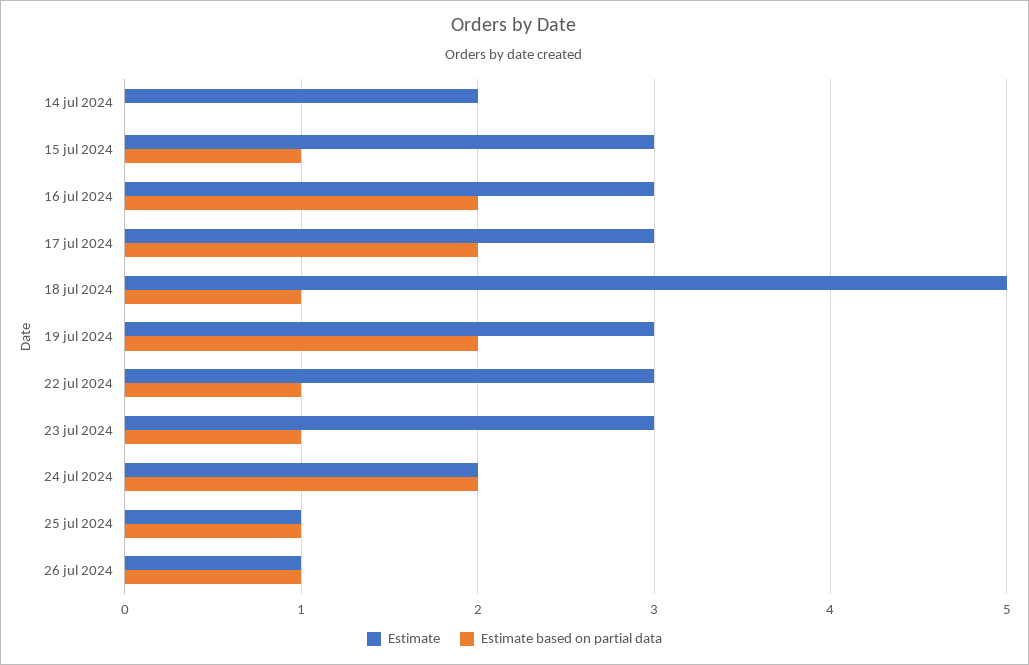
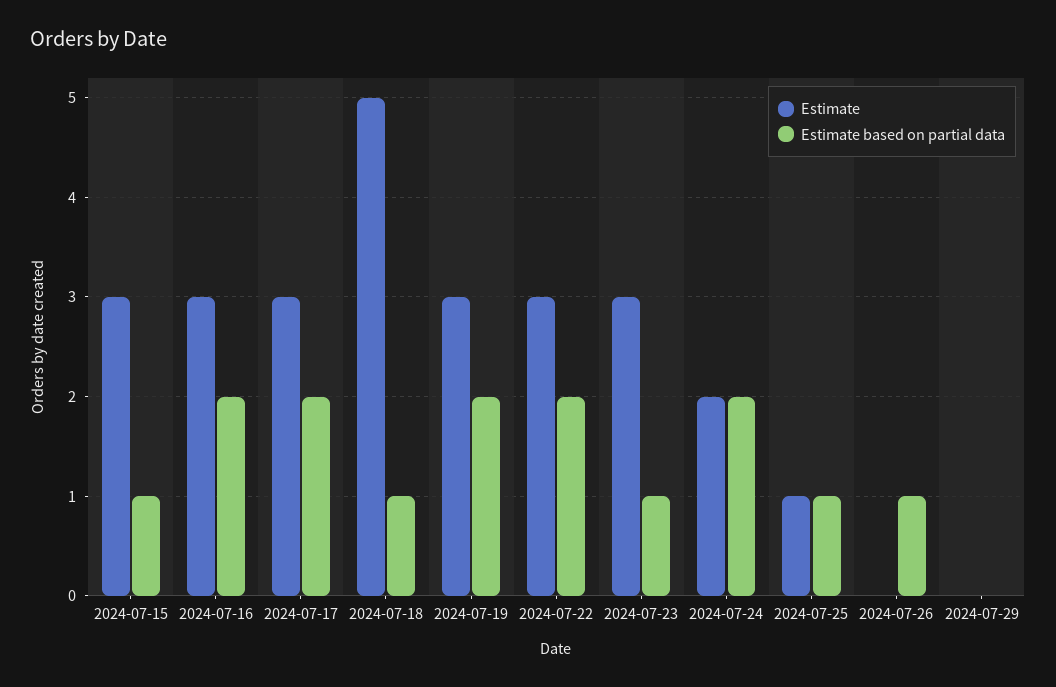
Estimate, 14 jul 2024: 2 -> none
Estimate based on partial data, 14 jul 2024: 0 -> none
Estimate based on partial data, 22 jul 2024: 1 -> 2
Estimate, 26 jul 2024: 1 -> 0
Estimate, 2024-07-29: none -> 0
Estimate based on partial data, 2024-07-29: none -> 0

